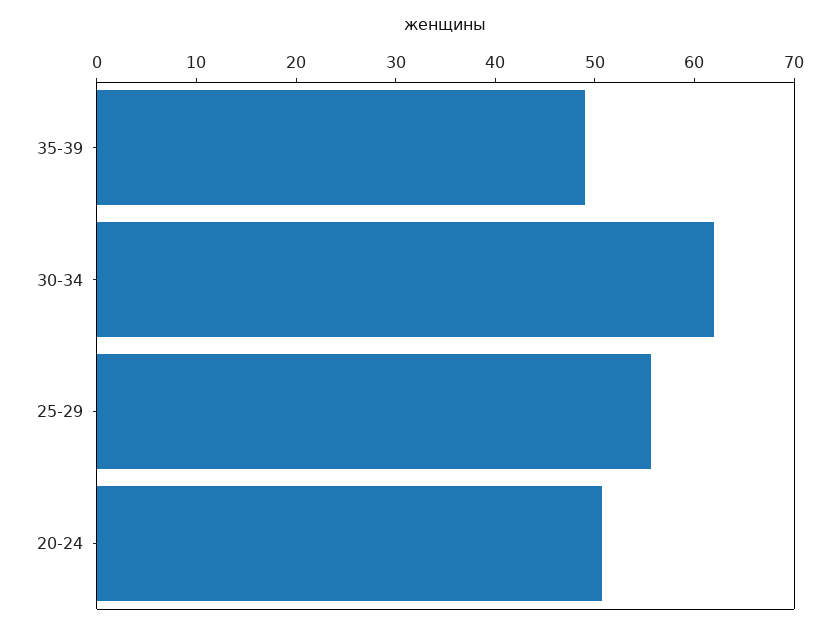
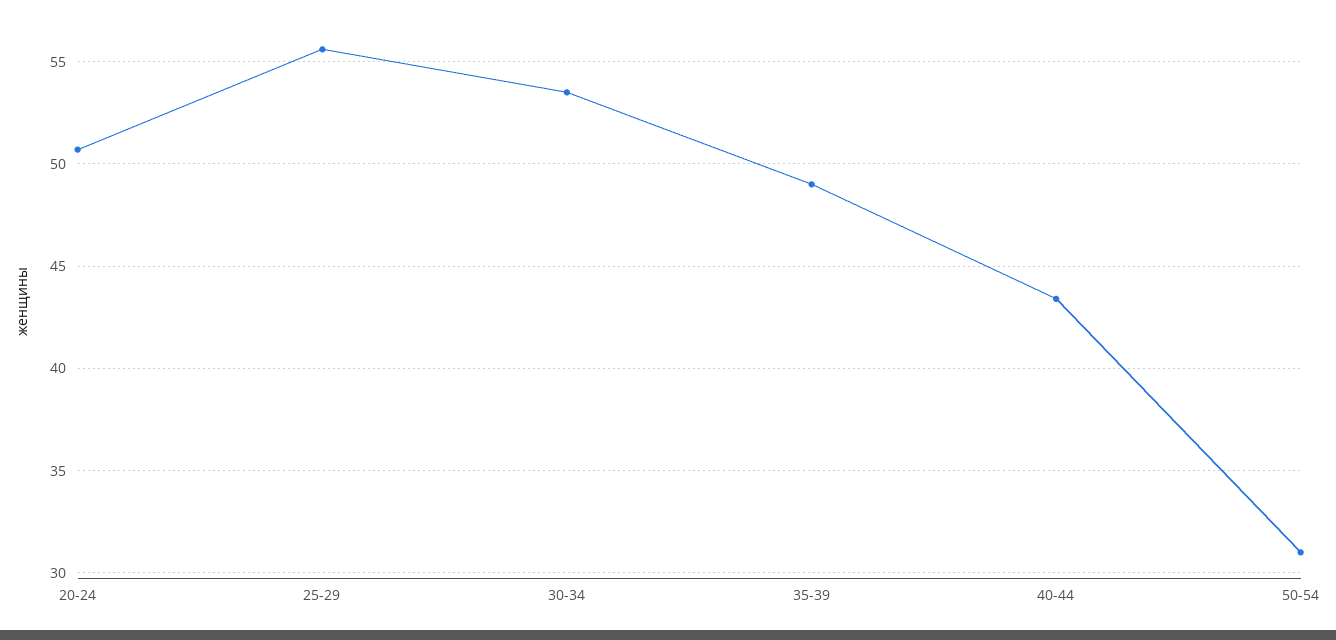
30-34: 62 -> 53.5
40-44: none -> 43.5
50-54: none -> 31

